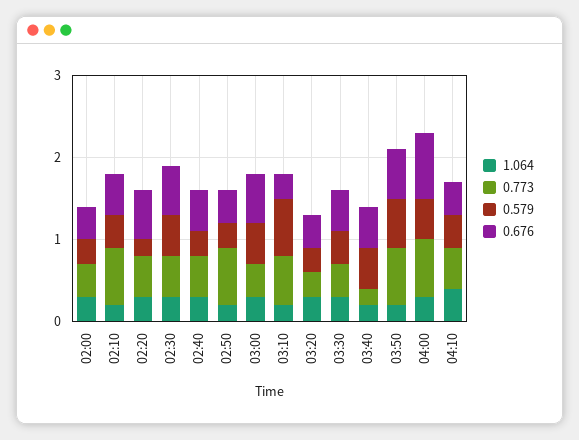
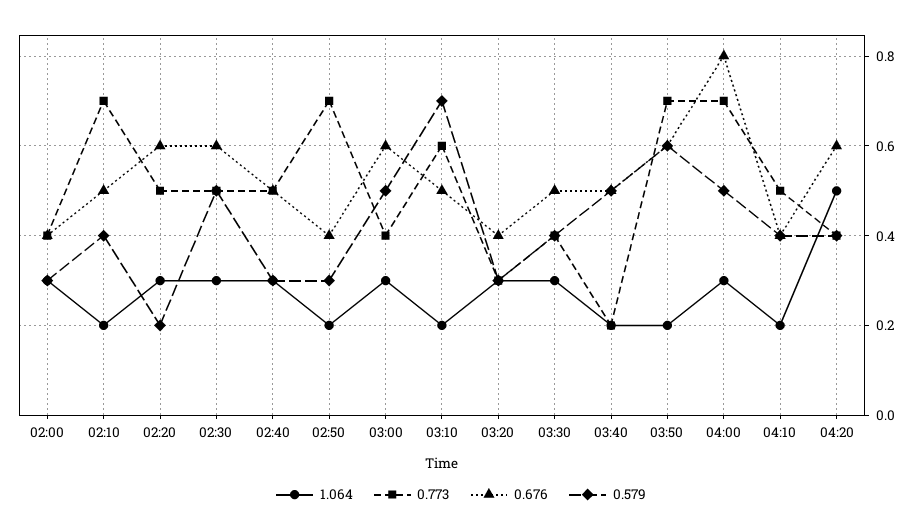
0.676, 03:10: 0.3 -> 0.5
1.064, 04:10: 0.4 -> 0.2
1.064, 04:20: none -> 0.5
0.773, 04:20: none -> 0.4
0.676, 04:20: none -> 0.6
0.579, 04:20: none -> 0.4

